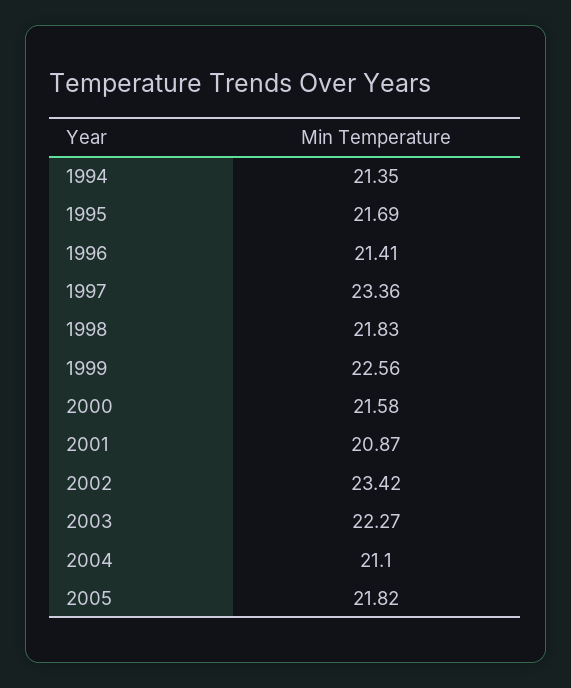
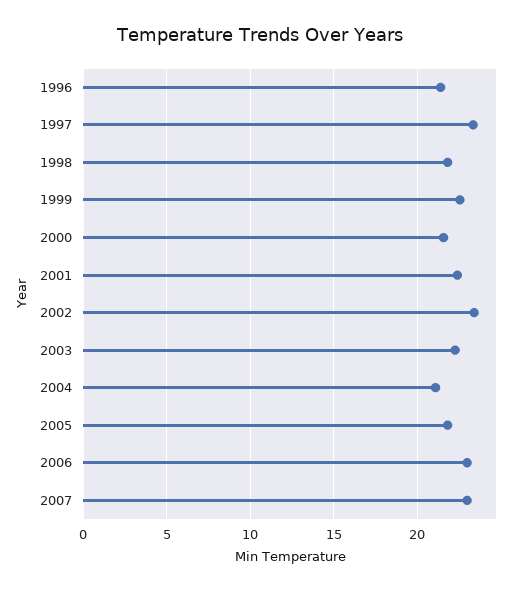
1994: 21.35 -> none
1995: 21.69 -> none
2001: 20.87 -> 22.5
2006: none -> 23
2007: none -> 23

